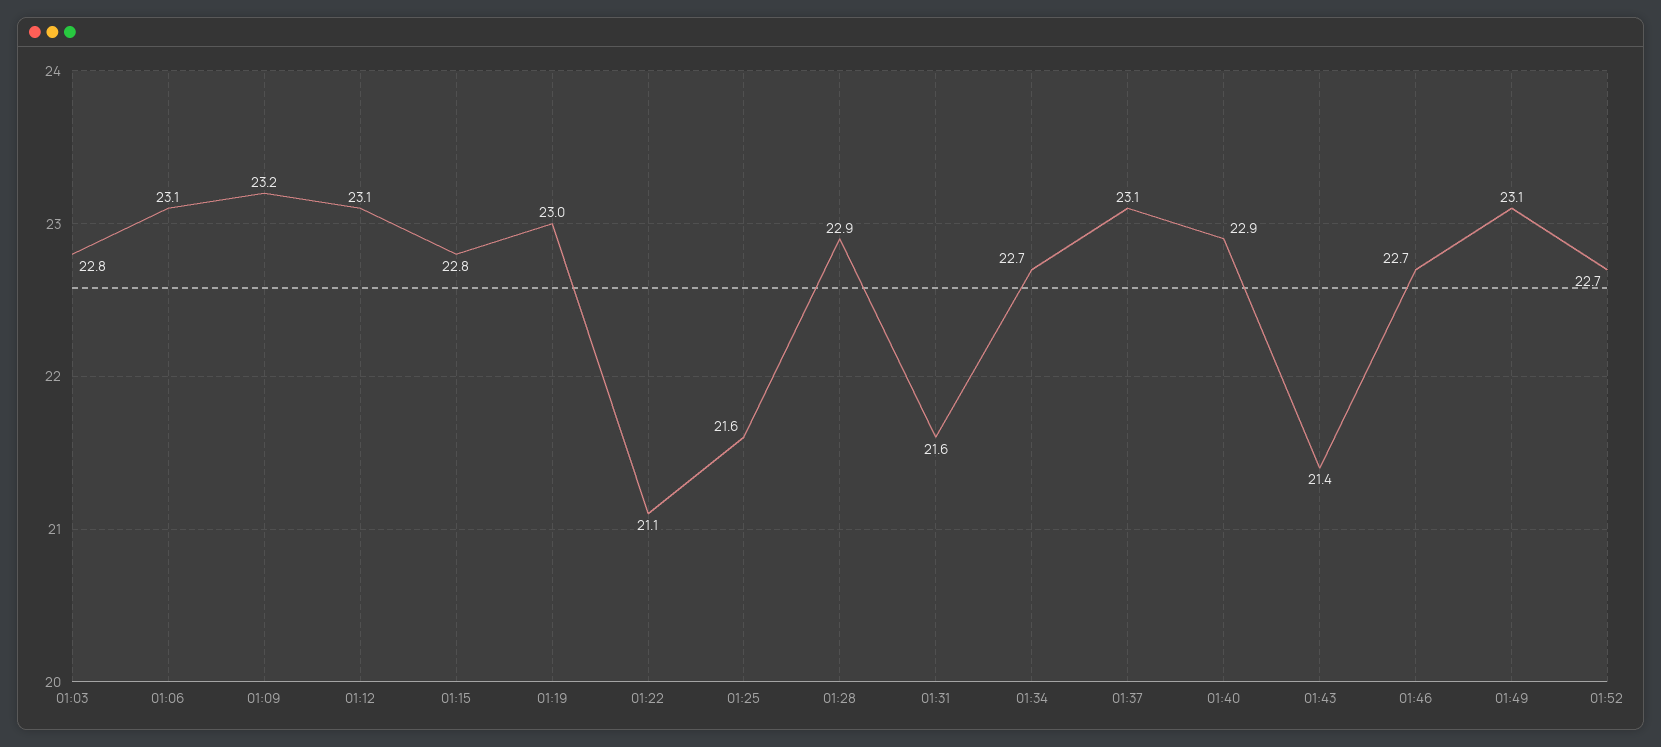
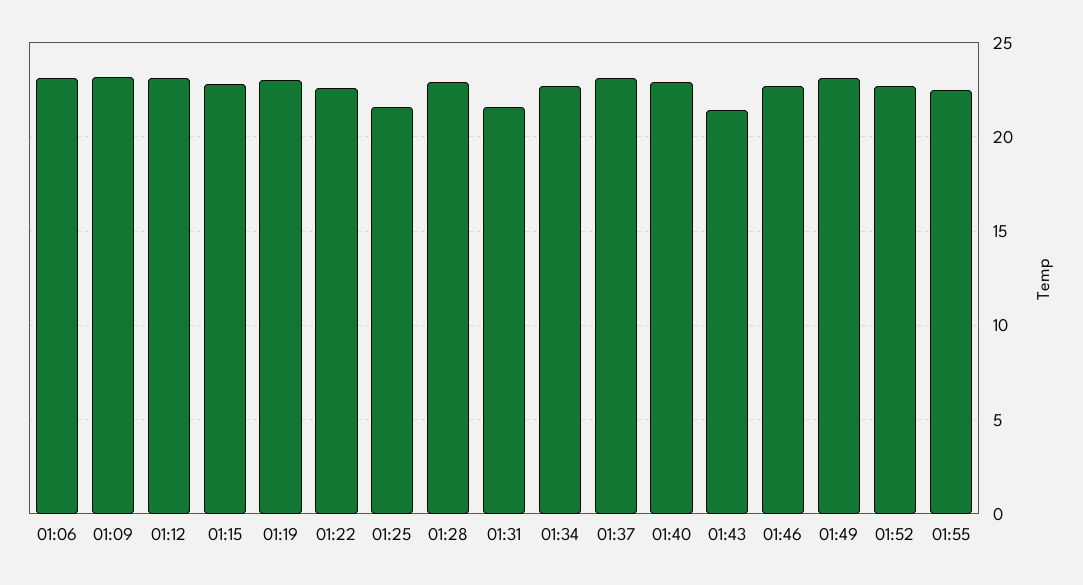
01:03: 22.8 -> none
01:22: 21.1 -> 22.5
01:55: none -> 22.5

